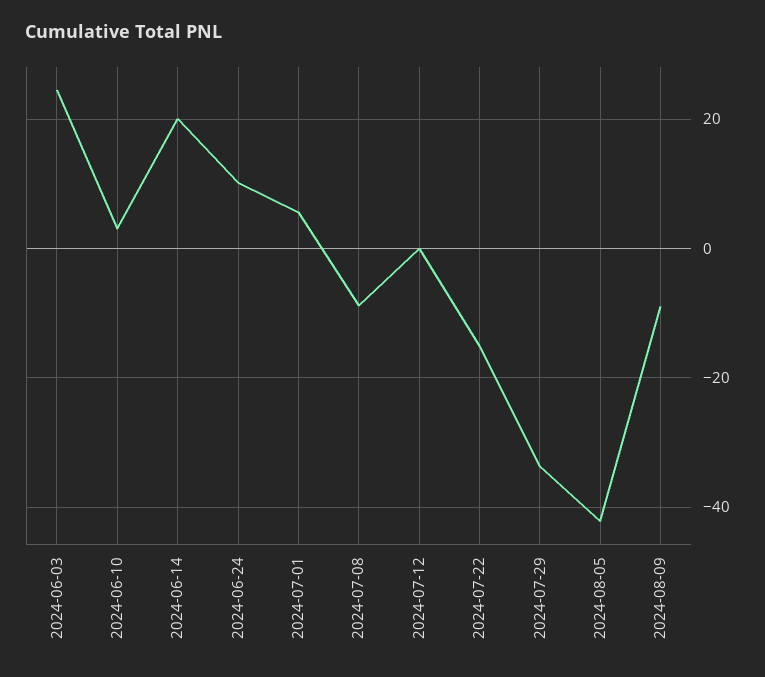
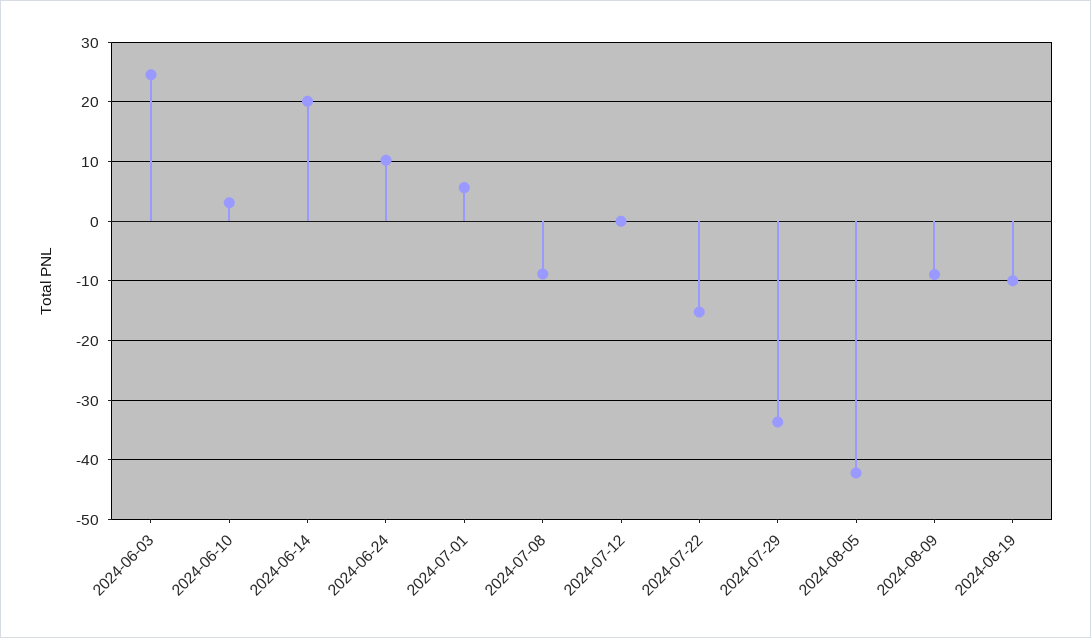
2024-08-19: none -> -10

